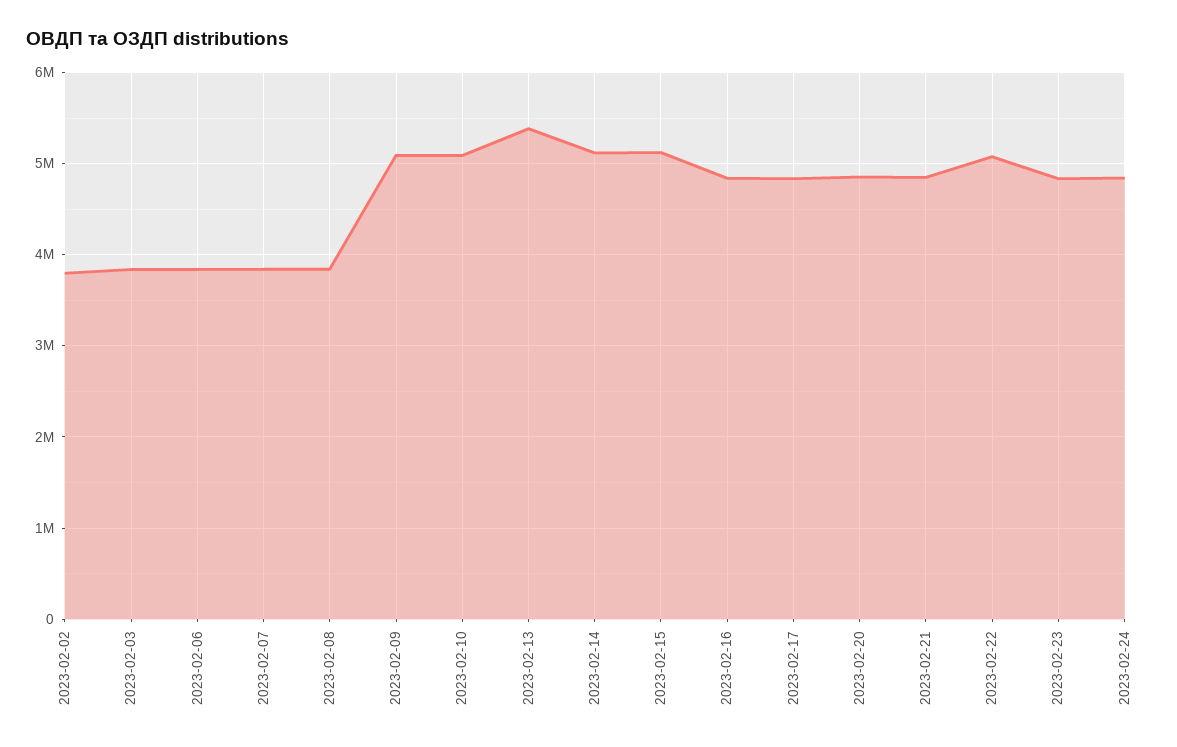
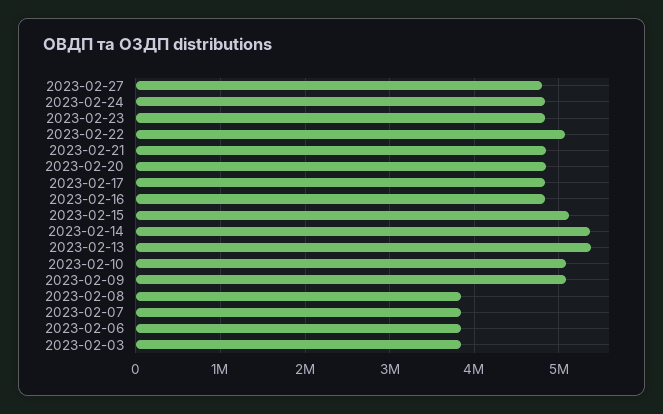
2023-02-02: 3800000 -> none
2023-02-14: 5100000 -> 5400000
2023-02-27: none -> 4800000

